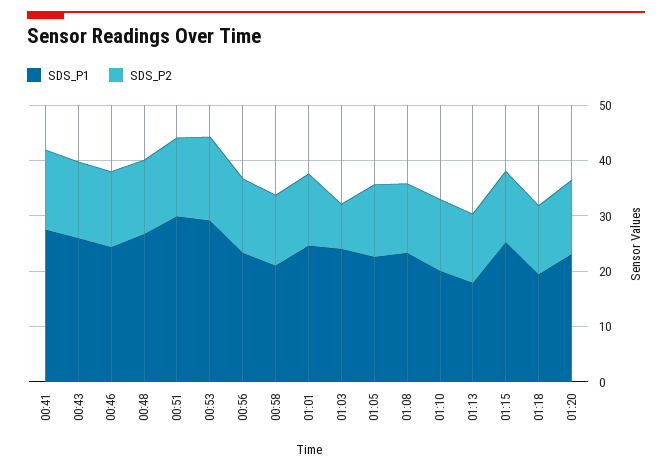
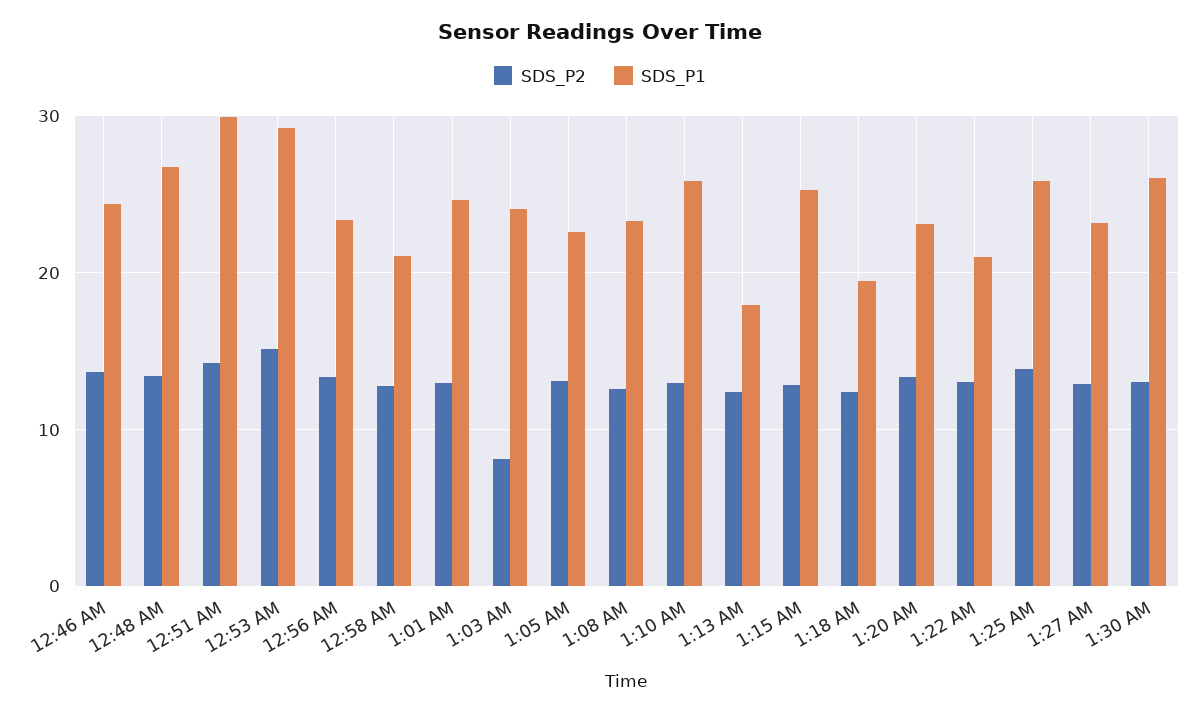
SDS_P1, 00:41: 28 -> none
SDS_P2, 00:41: 14 -> none
SDS_P1, 00:43: 26 -> none
SDS_P2, 00:43: 14 -> none
SDS_P1, 01:10: 20 -> 26
SDS_P2, 1:22 AM: none -> 13
SDS_P1, 1:22 AM: none -> 21
SDS_P2, 1:25 AM: none -> 14
SDS_P1, 1:25 AM: none -> 26
SDS_P2, 1:27 AM: none -> 13
SDS_P1, 1:27 AM: none -> 23
SDS_P2, 1:30 AM: none -> 13
SDS_P1, 1:30 AM: none -> 26

